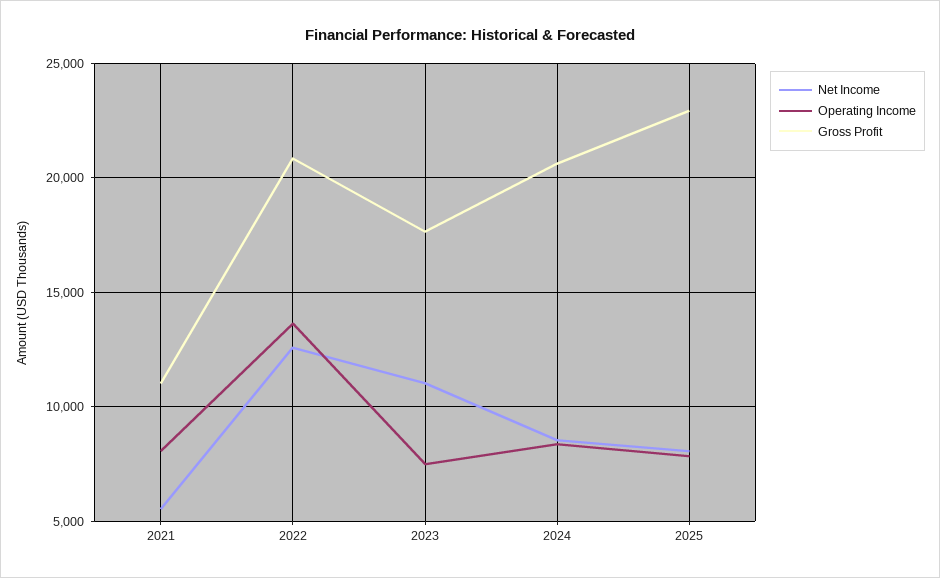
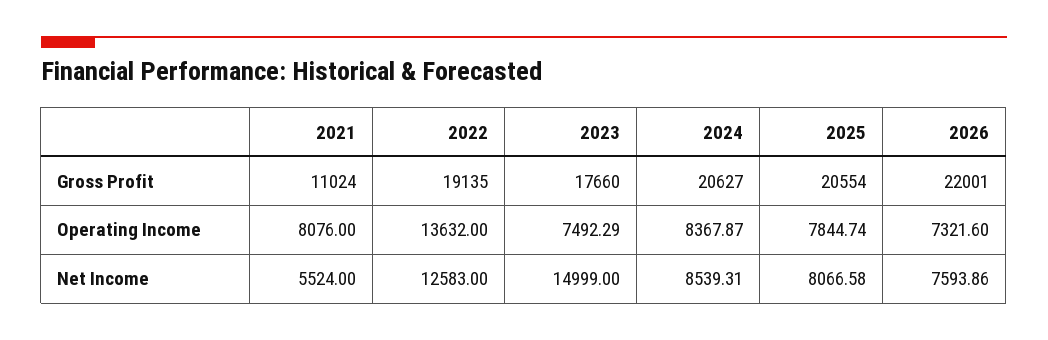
Gross Profit, 2022: 21000 -> 19135
Net Income, 2023: 11000 -> 14999
Gross Profit, 2025: 23000 -> 20554
Gross Profit, 2026: none -> 22001
Operating Income, 2026: none -> 7321.6
Net Income, 2026: none -> 7593.86

